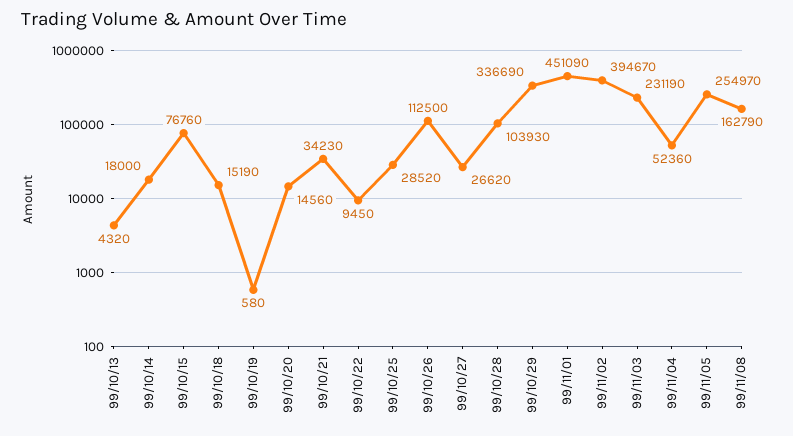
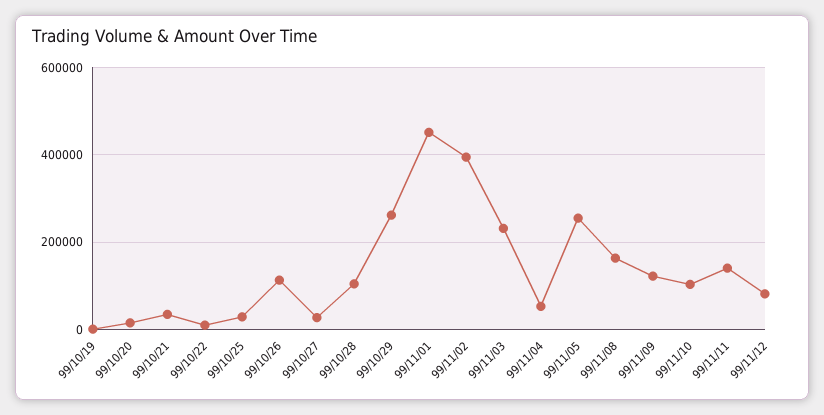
99/10/13: 4320 -> none
99/10/14: 18000 -> none
99/10/15: 76760 -> none
99/10/18: 15190 -> none
99/10/29: 336690 -> 260000
99/11/09: none -> 120000
99/11/10: none -> 100000
99/11/11: none -> 140000
99/11/12: none -> 80000

